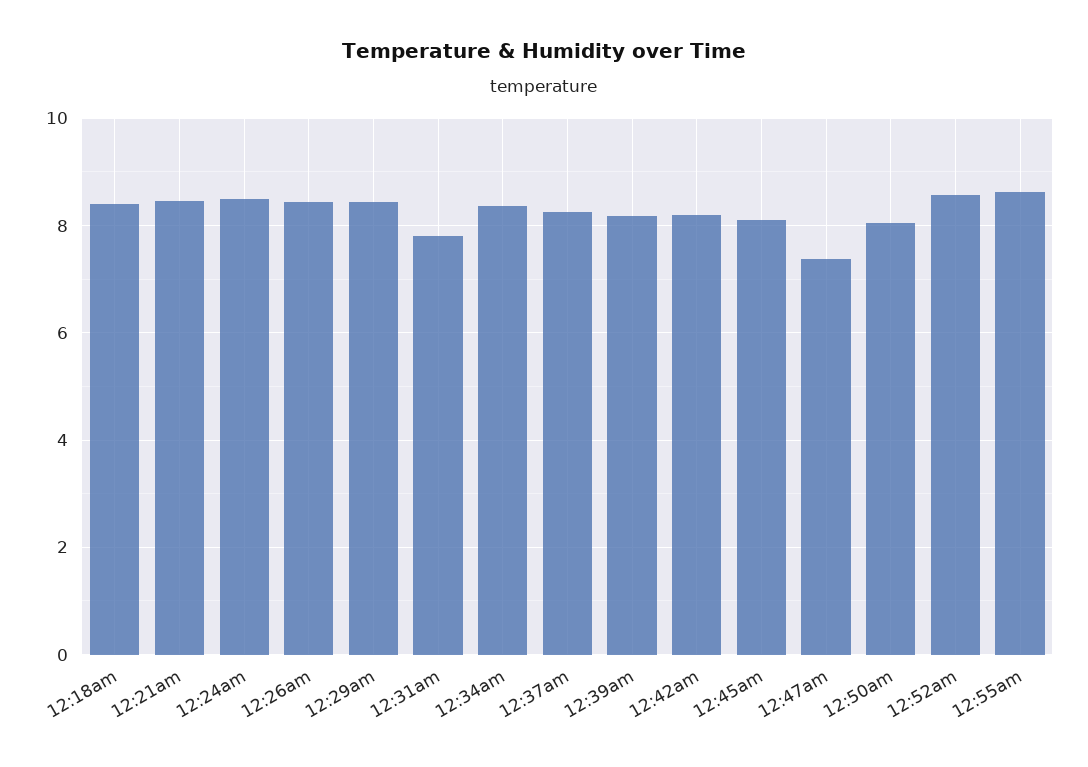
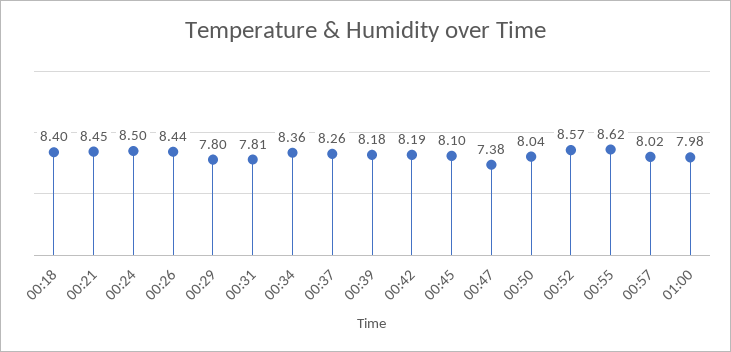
12:29am: 8.4 -> 7.8
00:57: none -> 8.02
01:00: none -> 7.98

